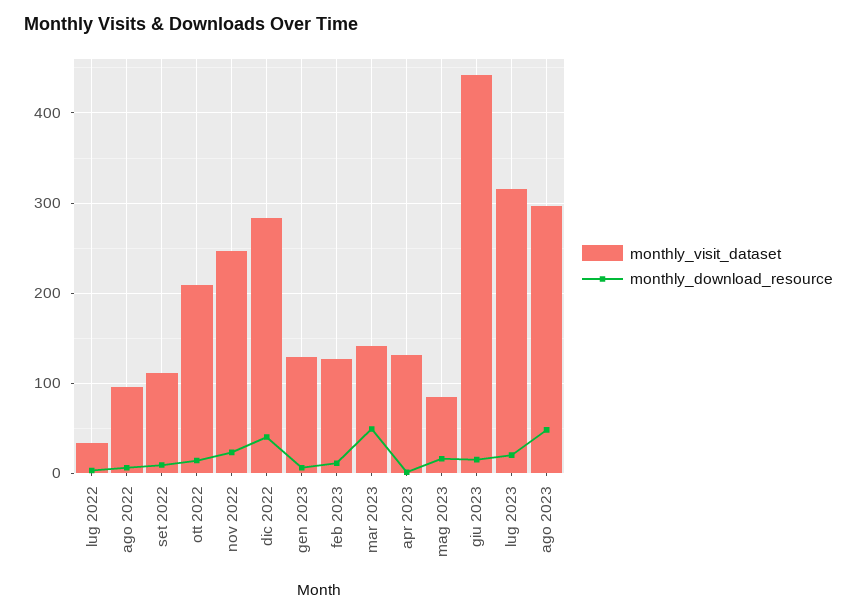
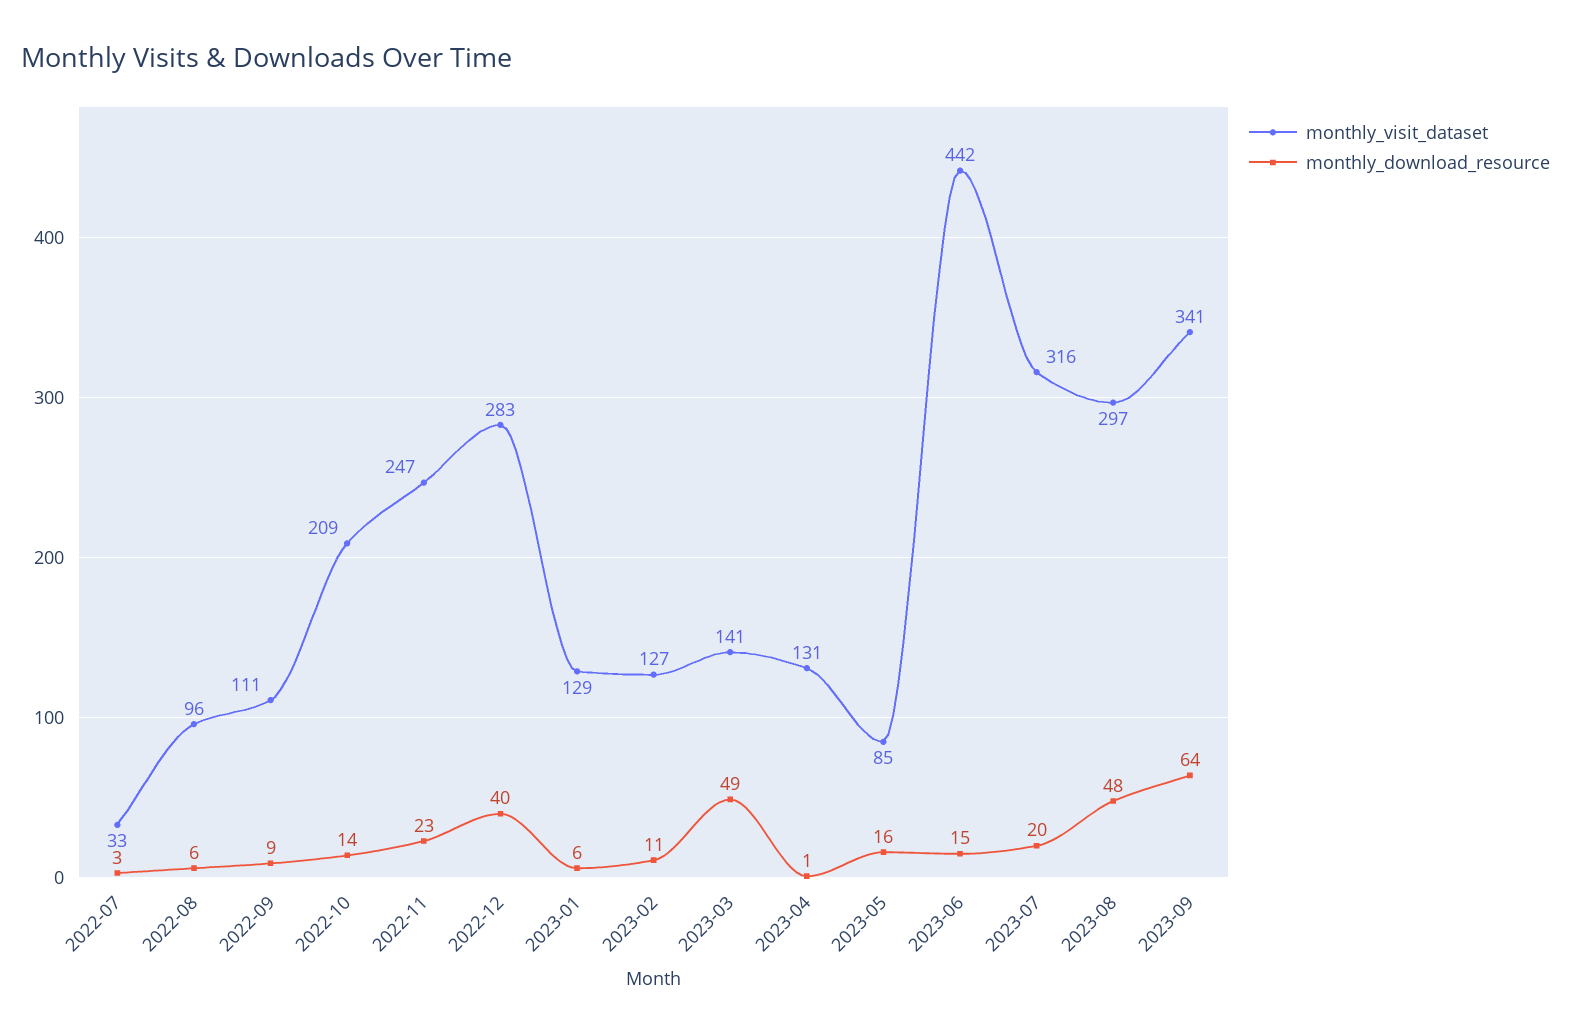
monthly_visit_dataset, 2023-09: none -> 341
monthly_download_resource, 2023-09: none -> 64

